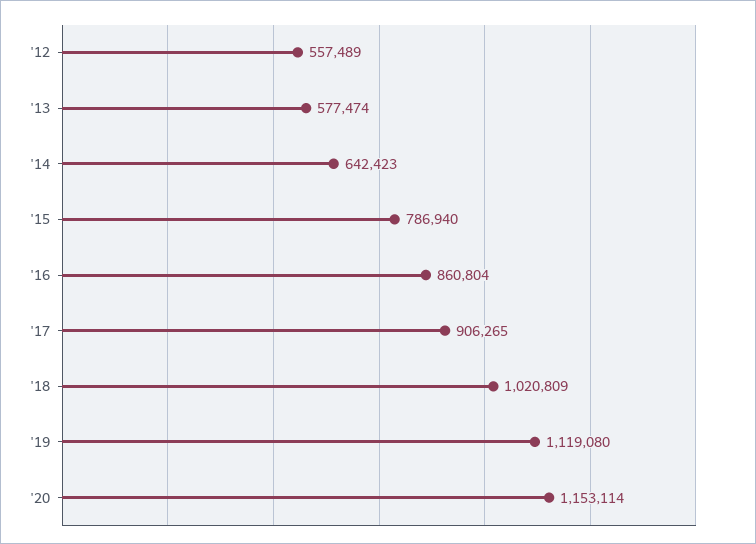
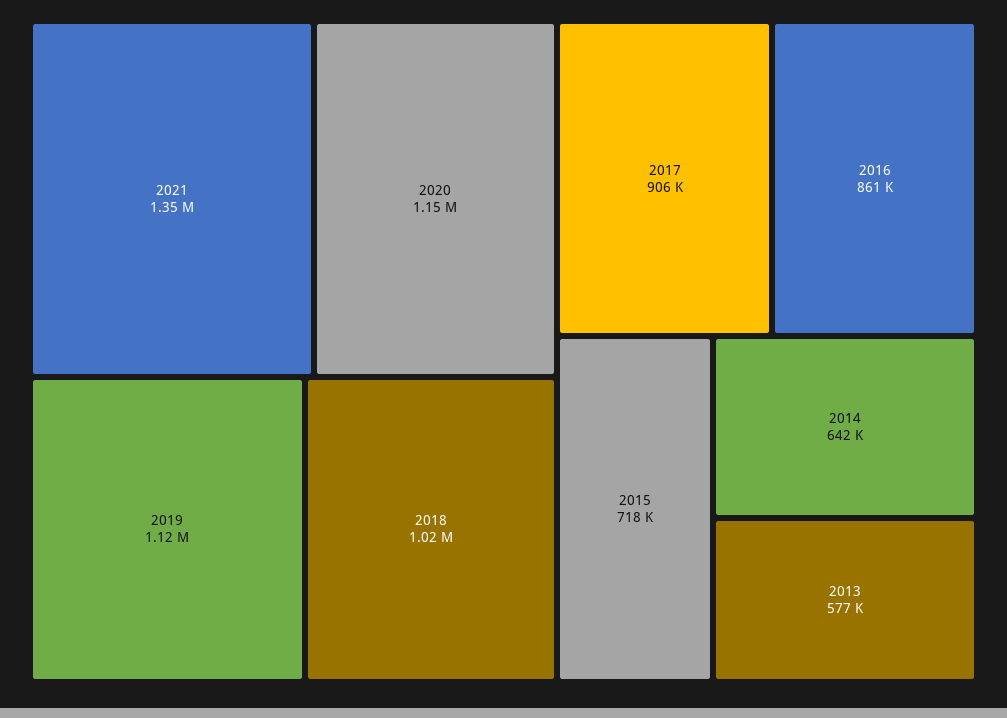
'12: 557489 -> none
'15: 786940 -> 718000
2021: none -> 1350000

